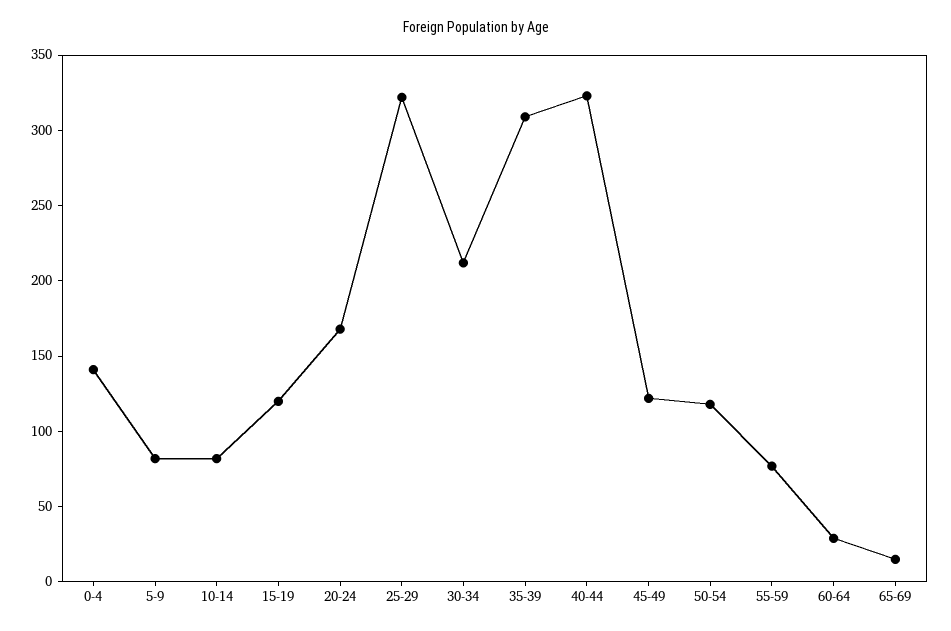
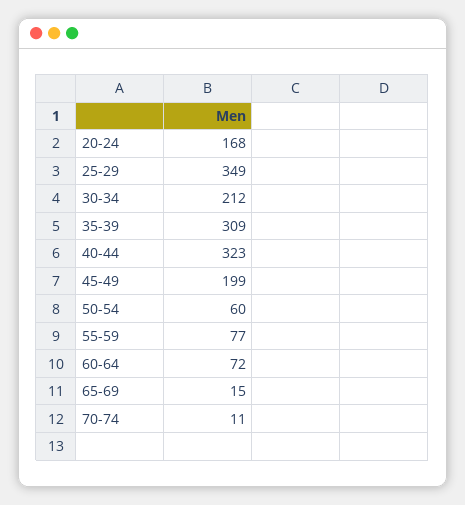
0-4: 140 -> none
5-9: 80 -> none
10-14: 80 -> none
15-19: 120 -> none
25-29: 320 -> 349
45-49: 120 -> 199
50-54: 120 -> 60
60-64: 30 -> 72
70-74: none -> 11

